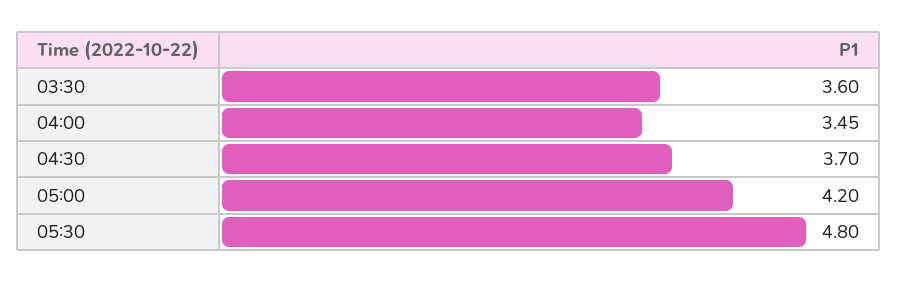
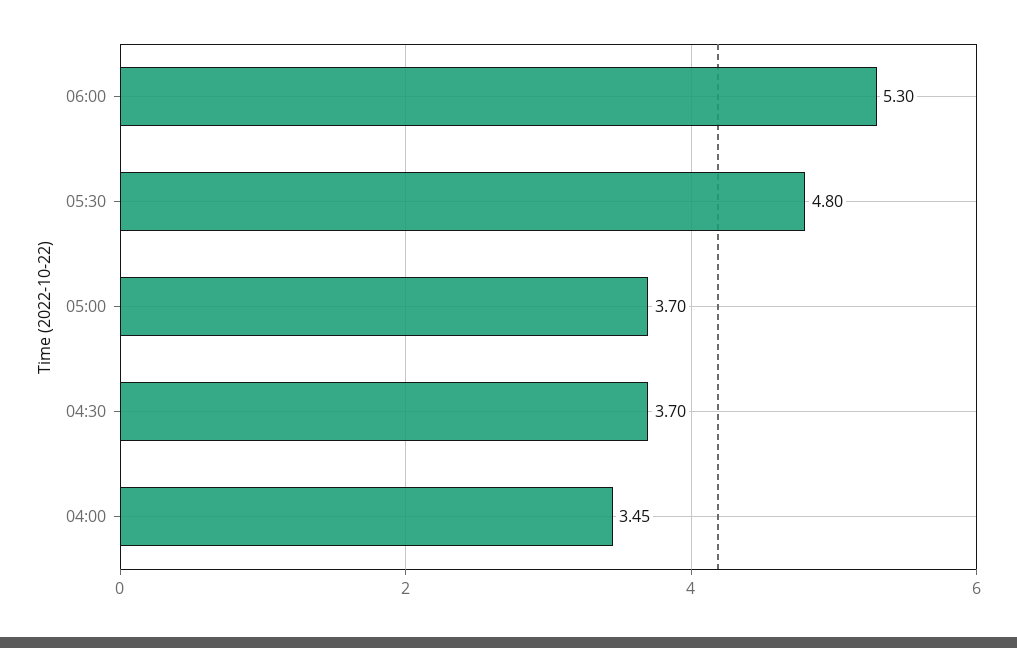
03:30: 3.6 -> none
05:00: 4.2 -> 3.7
06:00: none -> 5.3

